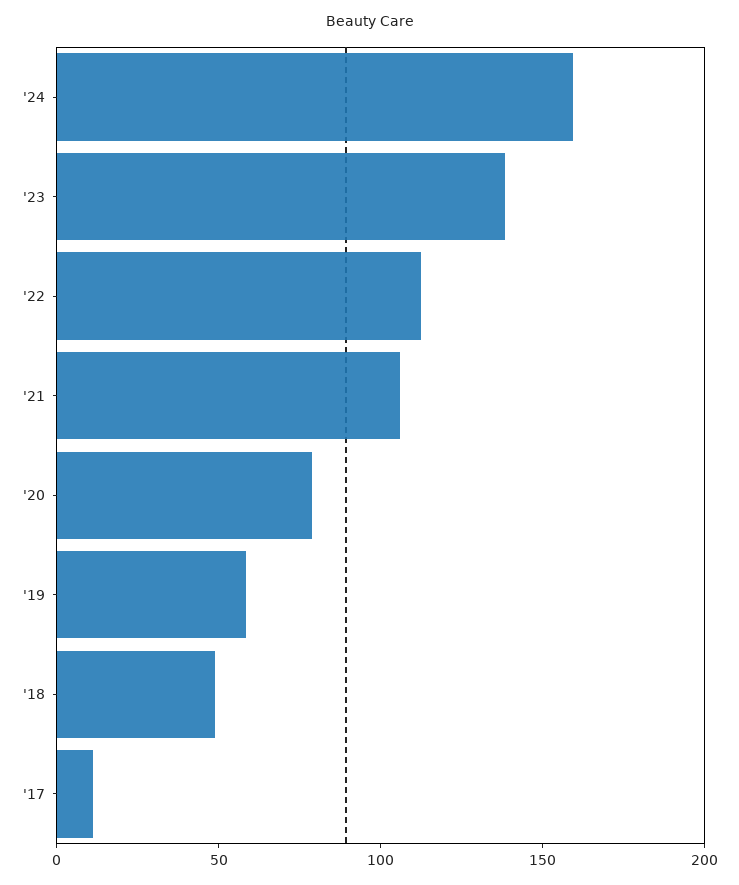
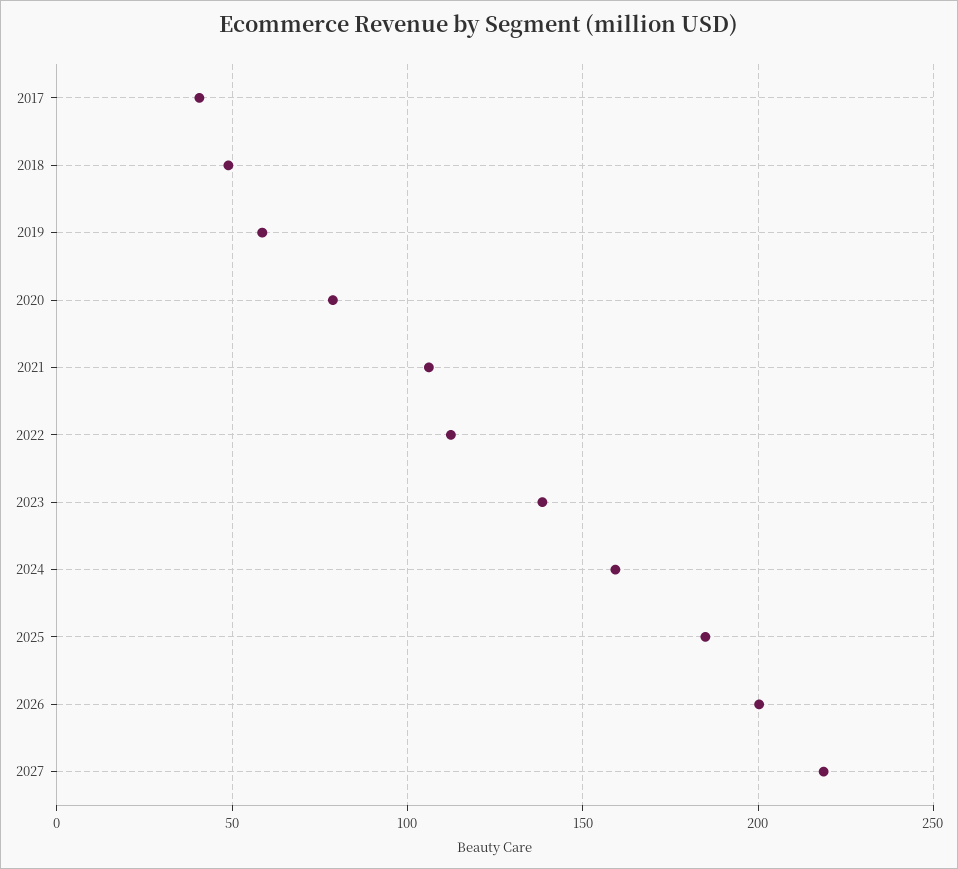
'17: 10 -> 40
2025: none -> 185
2026: none -> 200
2027: none -> 220

